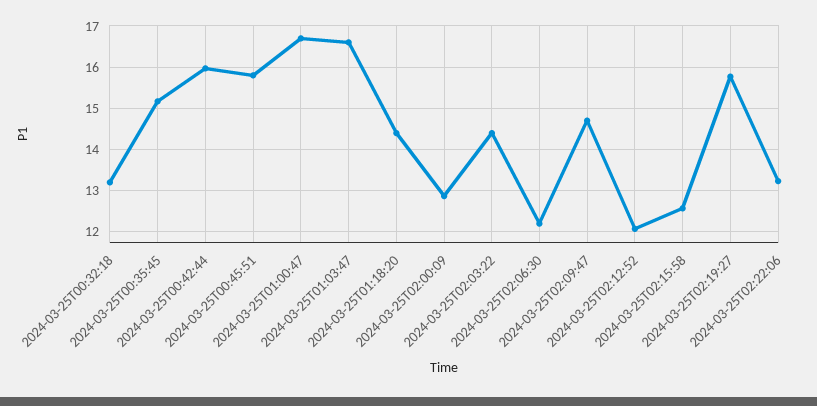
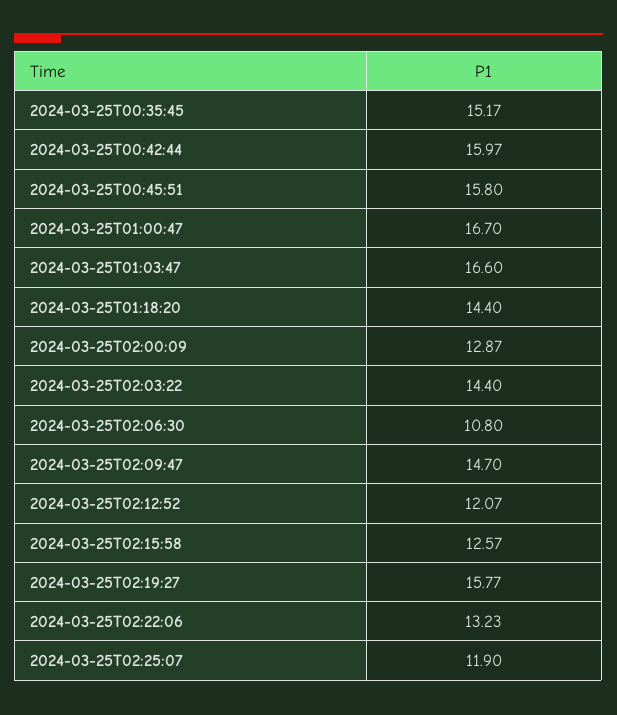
2024-03-25T00:32:18: 13.2 -> none
2024-03-25T02:06:30: 12.2 -> 10.8
2024-03-25T02:25:07: none -> 11.9

